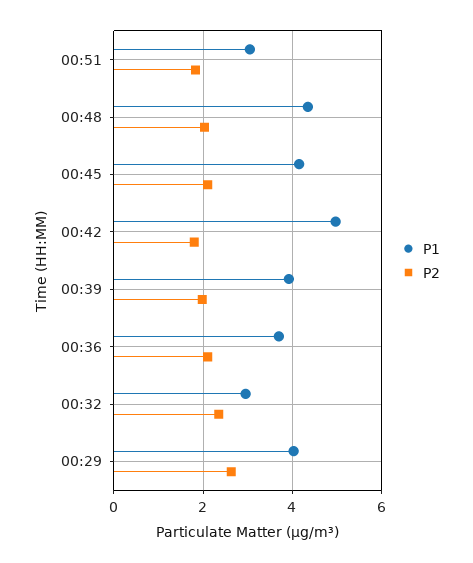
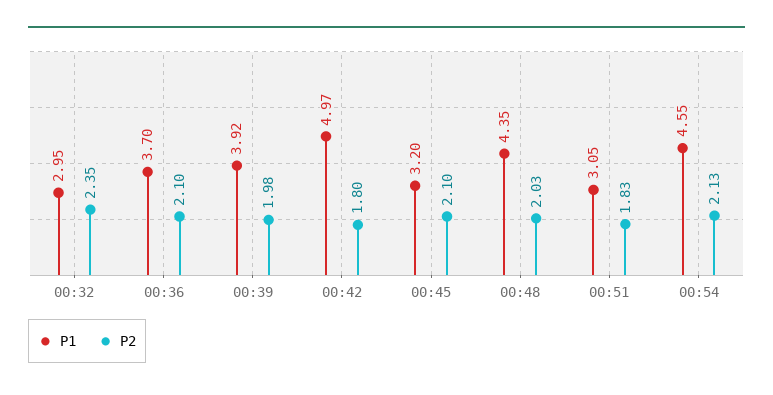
P1, 00:45: 4.2 -> 3.2
P1, 00:29: 4 -> none
P2, 00:29: 2.6 -> none
P1, 00:54: none -> 4.55
P2, 00:54: none -> 2.13

